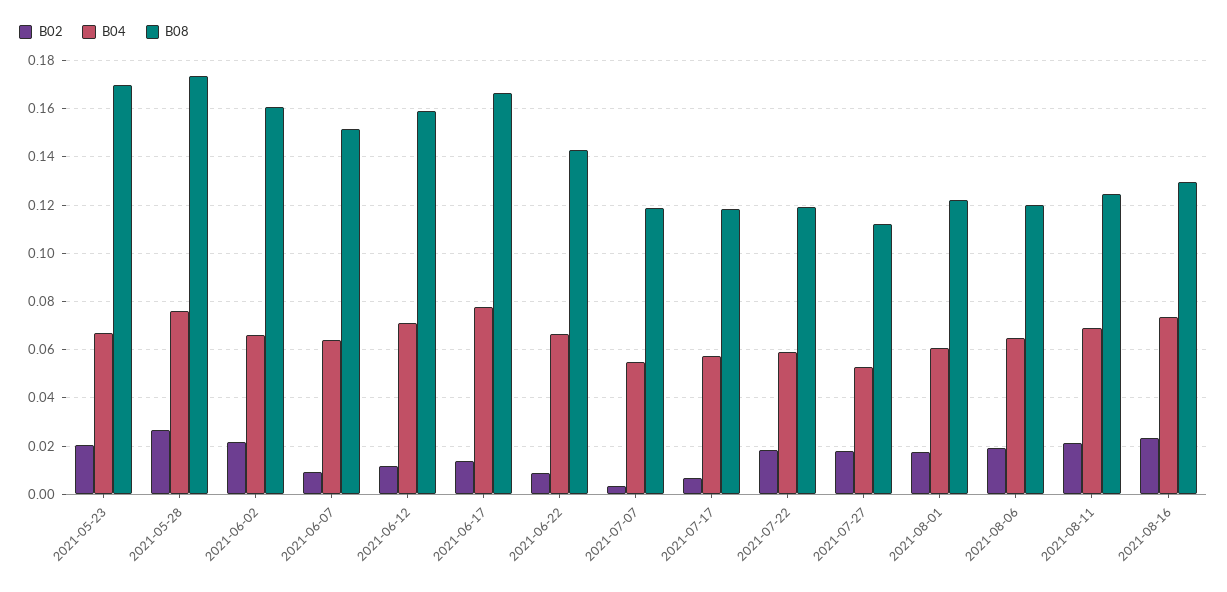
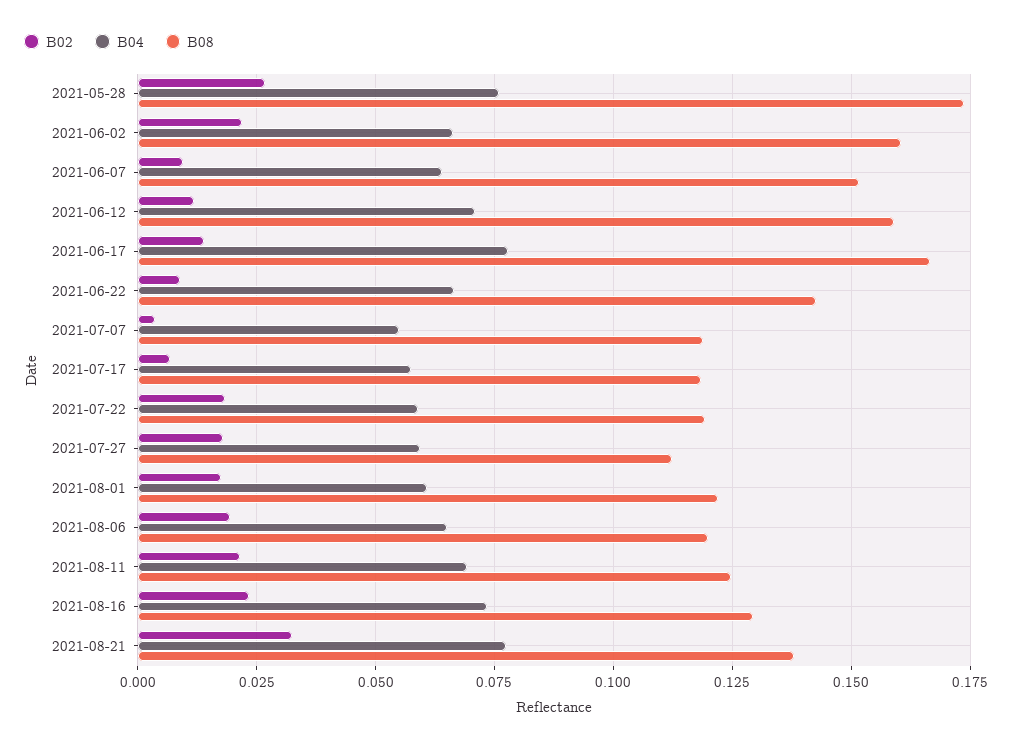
B02, 2021-05-23: 0.02 -> none
B04, 2021-05-23: 0.0675 -> none
B08, 2021-05-23: 0.17 -> none
B04, 2021-07-27: 0.0525 -> 0.06
B02, 2021-08-21: none -> 0.0325
B04, 2021-08-21: none -> 0.0775
B08, 2021-08-21: none -> 0.1375

